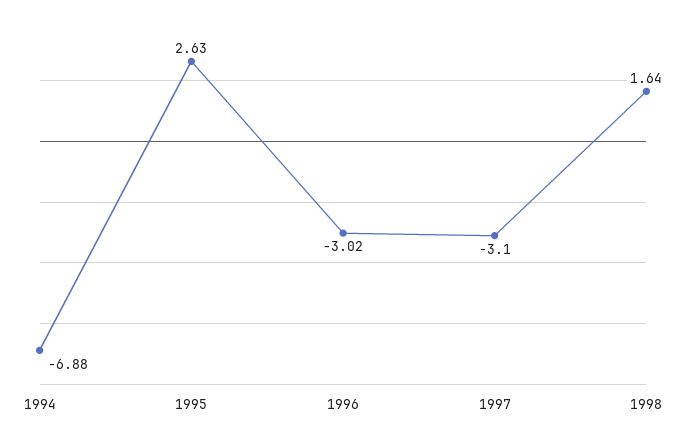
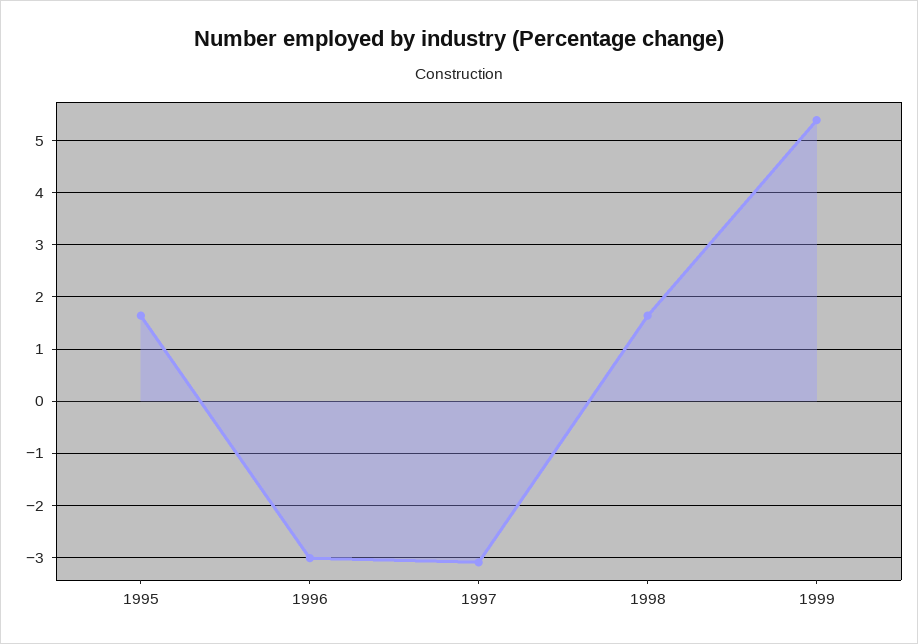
1994: -6.88 -> none
1995: 2.63 -> 1.6
1999: none -> 5.4

